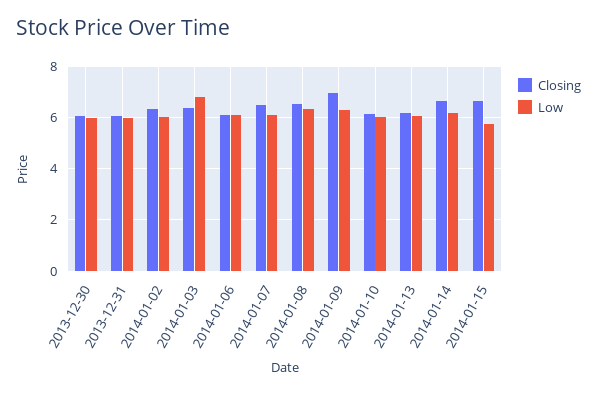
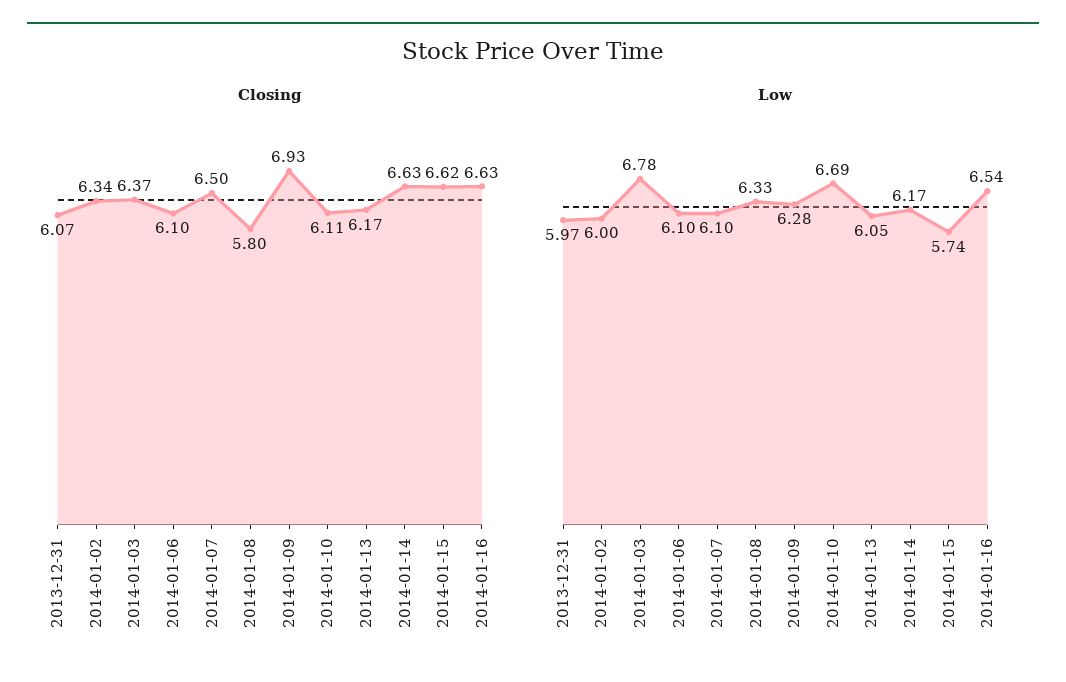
Closing, 2013-12-30: 6 -> none
Low, 2013-12-30: 6 -> none
Closing, 2014-01-08: 6.5 -> 5.8
Low, 2014-01-10: 6 -> 6.69
Closing, 2014-01-16: none -> 6.63
Low, 2014-01-16: none -> 6.54

